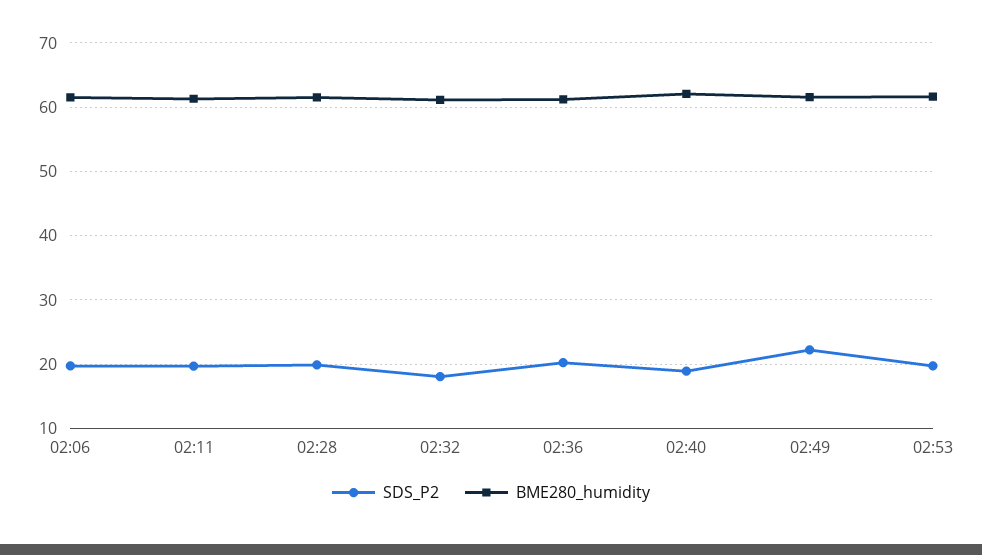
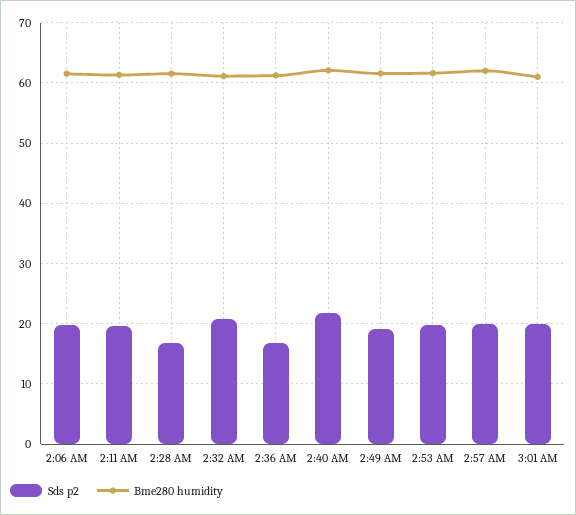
SDS_P2, 02:28: 20 -> 17
SDS_P2, 02:32: 18 -> 21
SDS_P2, 02:36: 20 -> 17
SDS_P2, 02:40: 19 -> 22
SDS_P2, 02:49: 22 -> 19
SDS_P2, 2:57 AM: none -> 20
BME280_humidity, 2:57 AM: none -> 62
SDS_P2, 3:01 AM: none -> 20
BME280_humidity, 3:01 AM: none -> 61

